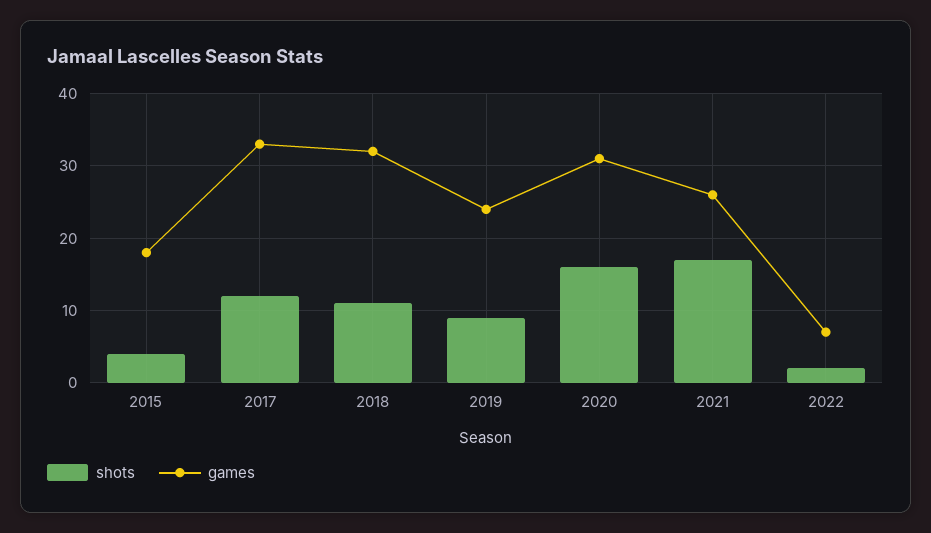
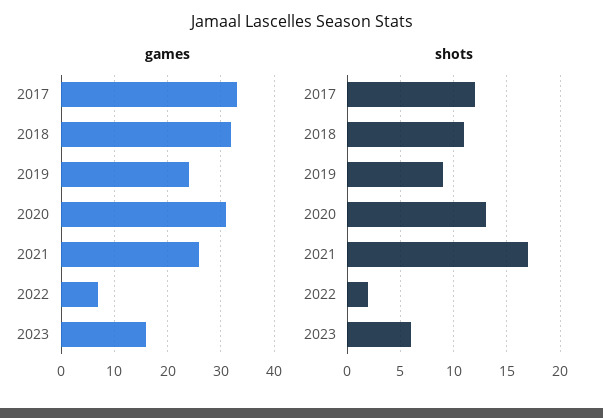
shots, 2015: 4 -> none
games, 2015: 18 -> none
shots, 2020: 16 -> 13
games, 2023: none -> 15
shots, 2023: none -> 6

